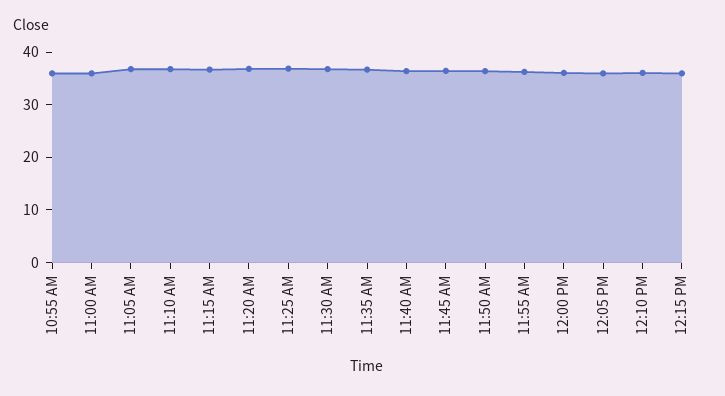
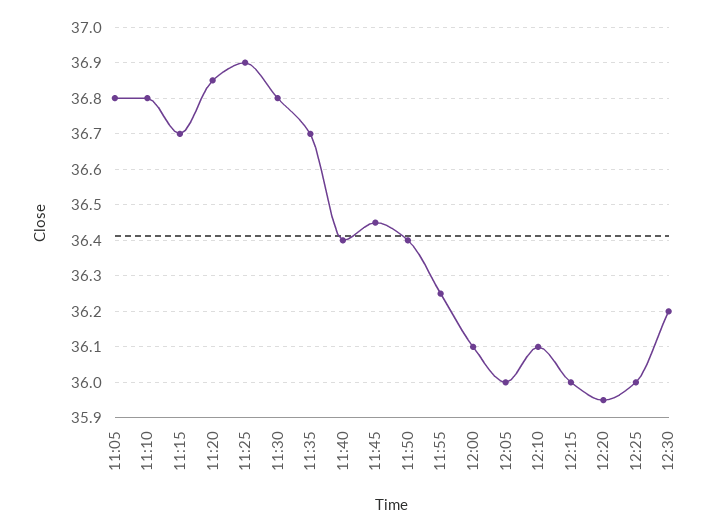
10:55 AM: 36 -> none
11:00 AM: 36 -> none
12:20: none -> 35.95
12:25: none -> 36
12:30: none -> 36.2

